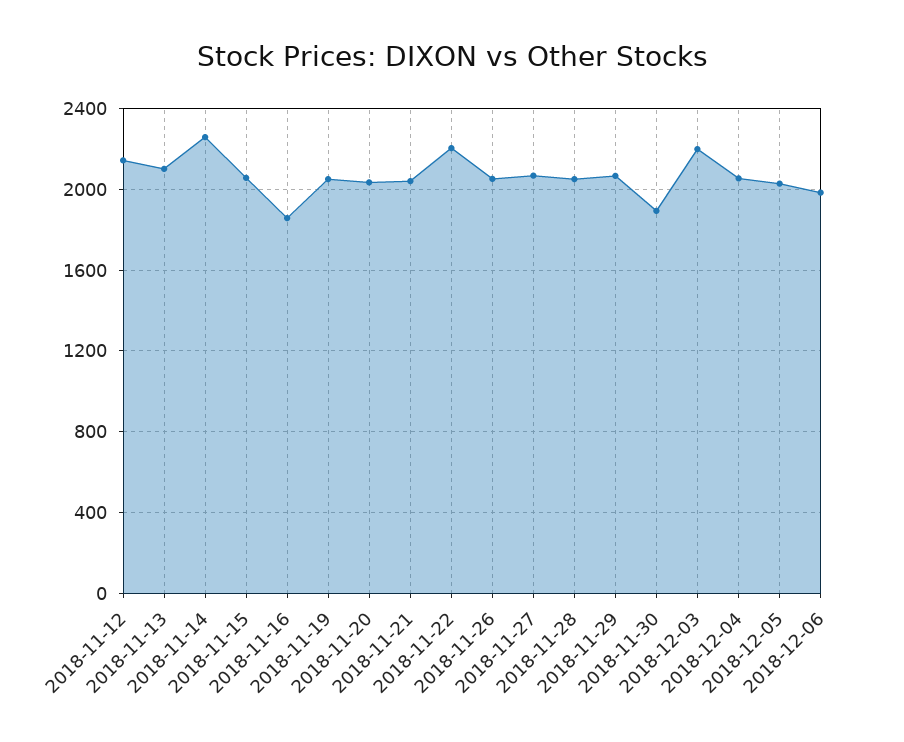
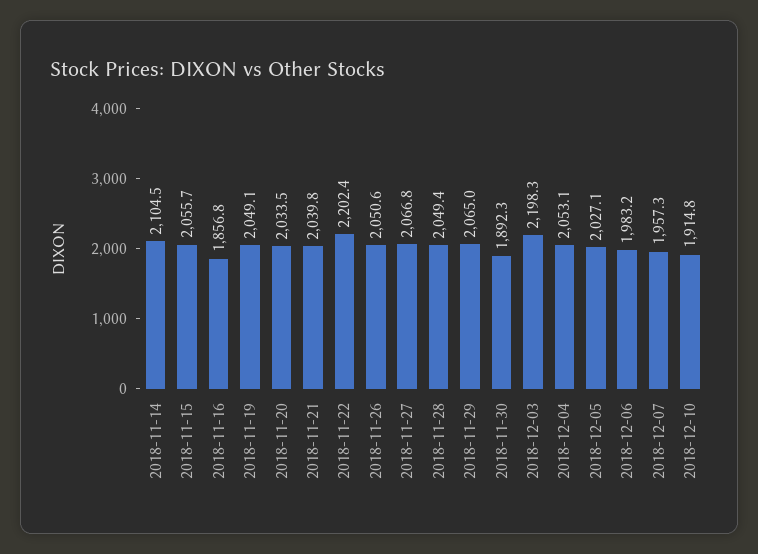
2018-11-12: 2150 -> none
2018-11-13: 2100 -> none
2018-11-14: 2250 -> 2104.5
2018-12-07: none -> 1957.3
2018-12-10: none -> 1914.8

